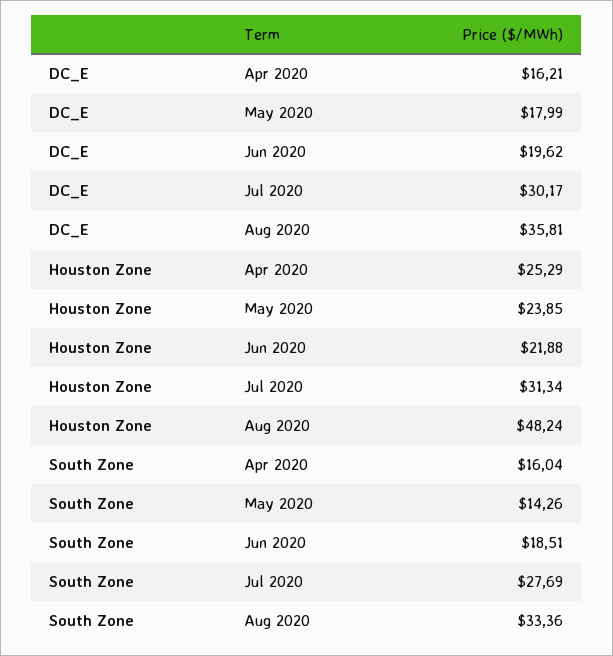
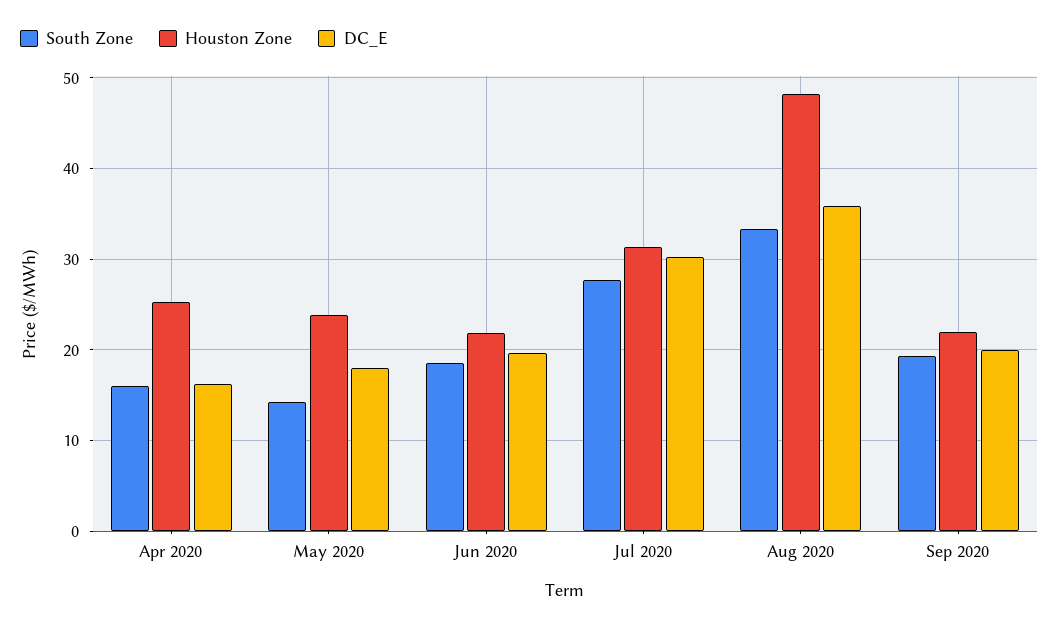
South Zone, Sep 2020: none -> 19
Houston Zone, Sep 2020: none -> 22
DC_E, Sep 2020: none -> 20

